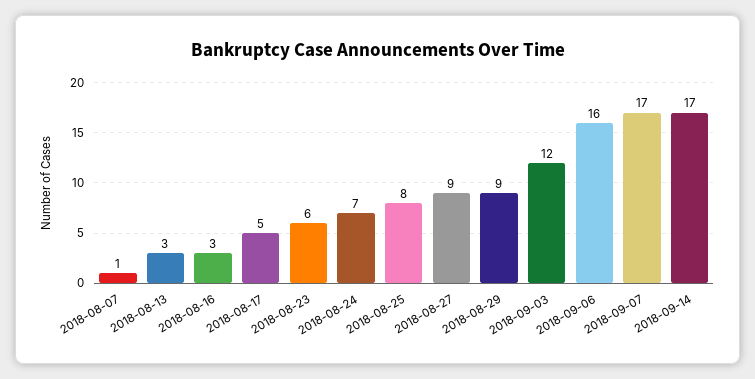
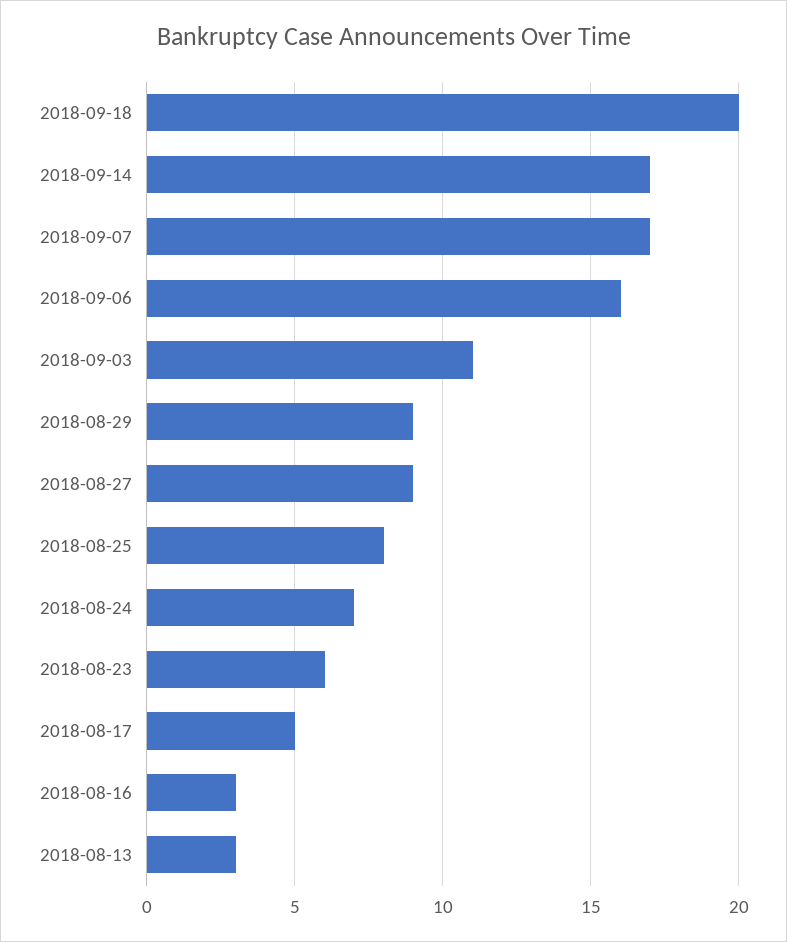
2018-08-07: 1 -> none
2018-09-03: 12 -> 11
2018-09-18: none -> 20

